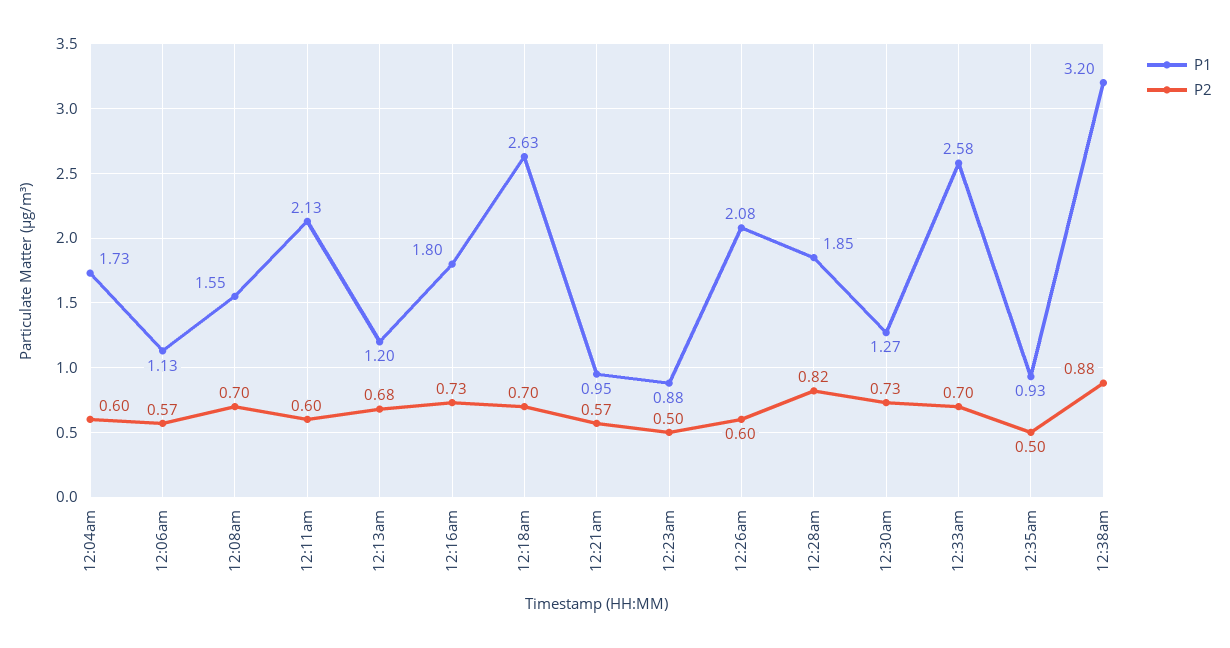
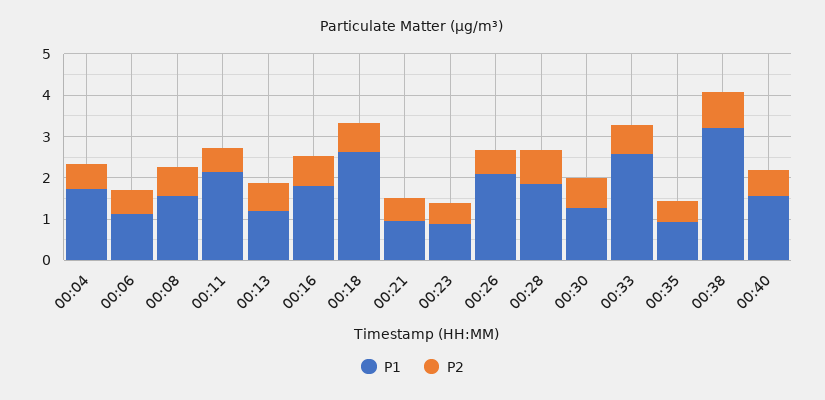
P1, 00:40: none -> 1.6
P2, 00:40: none -> 0.6

